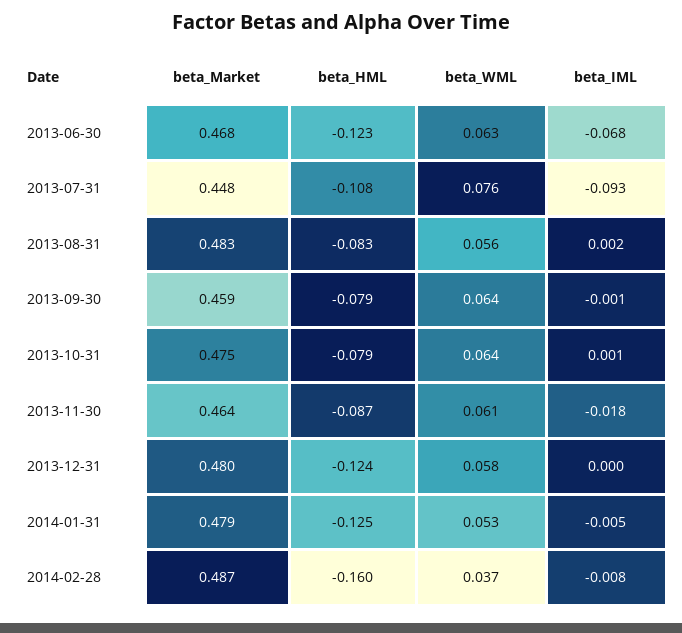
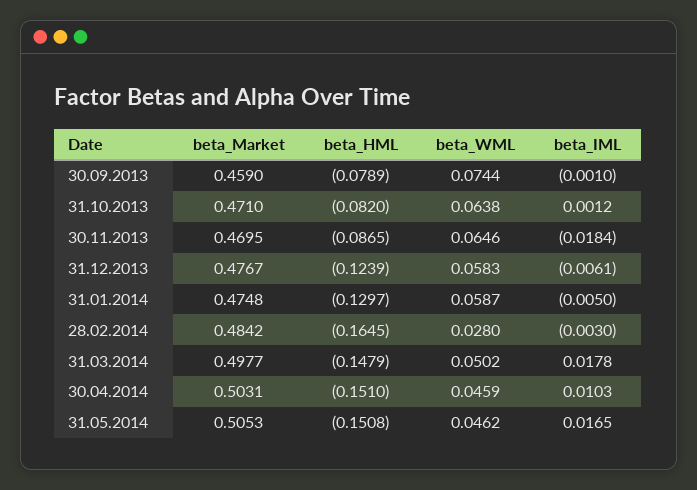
beta_Market, 2013-06-30: 0.468 -> none
beta_HML, 2013-06-30: -0.123 -> none
beta_WML, 2013-06-30: 0.063 -> none
beta_IML, 2013-06-30: -0.068 -> none
beta_Market, 2013-07-31: 0.448 -> none
beta_HML, 2013-07-31: -0.108 -> none
beta_WML, 2013-07-31: 0.076 -> none
beta_IML, 2013-07-31: -0.093 -> none
beta_Market, 2013-08-31: 0.483 -> none
beta_HML, 2013-08-31: -0.083 -> none
beta_WML, 2013-08-31: 0.056 -> none
beta_IML, 2013-08-31: 0.002 -> none
beta_WML, 2013-09-30: 0.064 -> 0.0744
beta_Market, 2013-10-31: 0.475 -> 0.471
beta_HML, 2013-10-31: -0.079 -> -0.082
beta_Market, 2013-11-30: 0.464 -> 0.4695
beta_WML, 2013-11-30: 0.061 -> 0.0646
beta_Market, 2013-12-31: 0.48 -> 0.4767
beta_IML, 2013-12-31: 0 -> -0.0061
beta_Market, 2014-01-31: 0.479 -> 0.4748
beta_HML, 2014-01-31: -0.125 -> -0.1297
beta_WML, 2014-01-31: 0.053 -> 0.0587
beta_Market, 2014-02-28: 0.487 -> 0.4842
beta_HML, 2014-02-28: -0.16 -> -0.1645
beta_WML, 2014-02-28: 0.037 -> 0.028
beta_IML, 2014-02-28: -0.008 -> -0.003
beta_Market, 31.03.2014: none -> 0.4977
beta_HML, 31.03.2014: none -> -0.1479
beta_WML, 31.03.2014: none -> 0.0502
beta_IML, 31.03.2014: none -> 0.0178
beta_Market, 30.04.2014: none -> 0.5031
beta_HML, 30.04.2014: none -> -0.151
beta_WML, 30.04.2014: none -> 0.0459
beta_IML, 30.04.2014: none -> 0.0103
beta_Market, 31.05.2014: none -> 0.5053
beta_HML, 31.05.2014: none -> -0.1508
beta_WML, 31.05.2014: none -> 0.0462
beta_IML, 31.05.2014: none -> 0.0165

